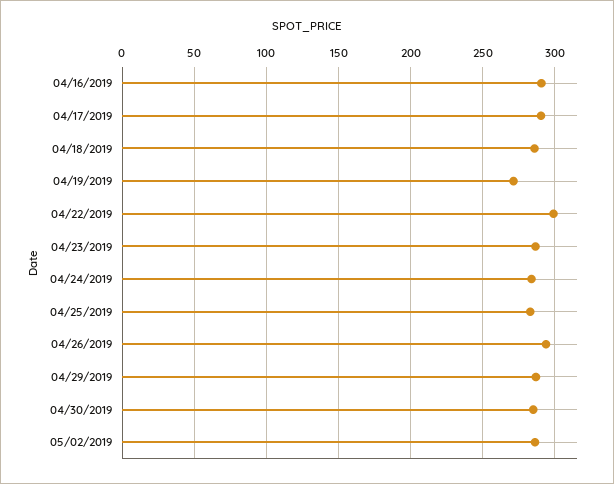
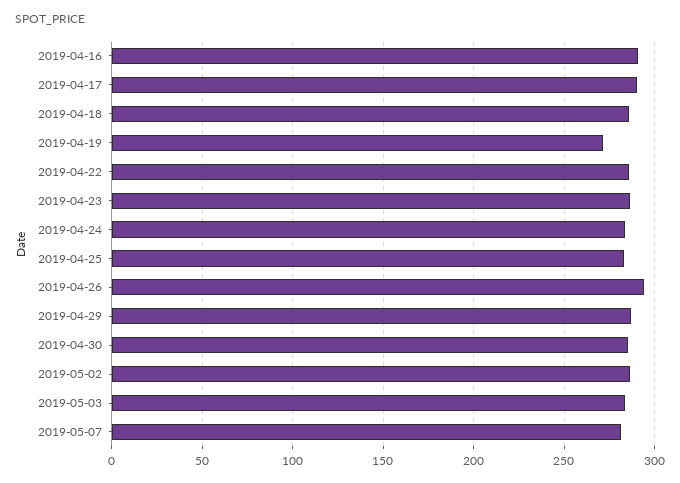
04/22/2019: 300 -> 285
2019-05-03: none -> 285
2019-05-07: none -> 280

